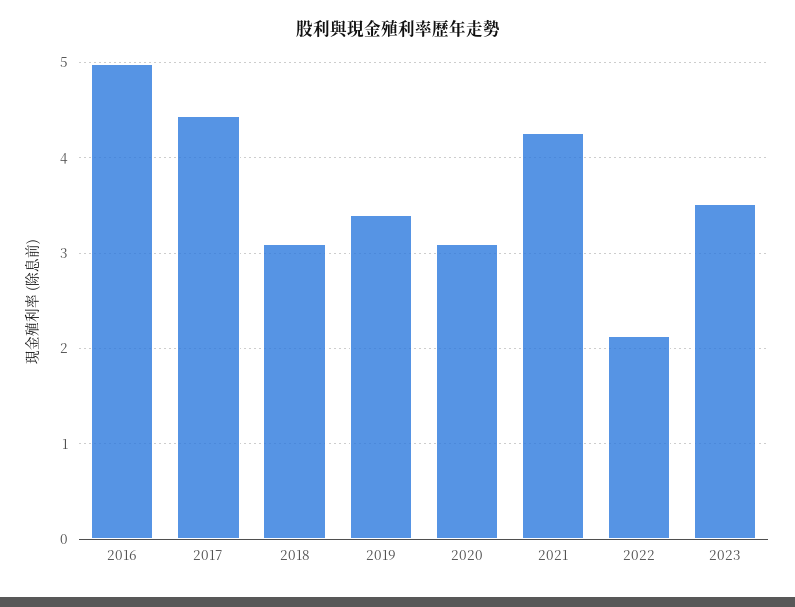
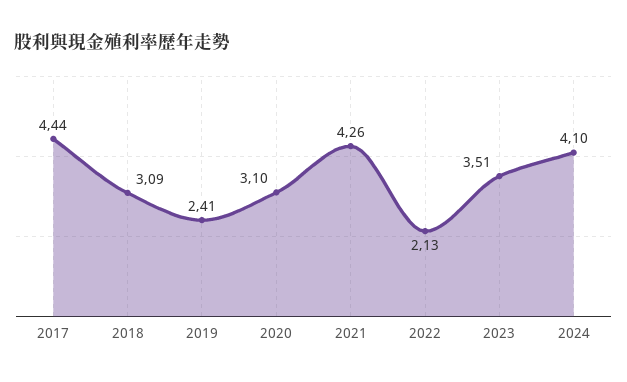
2016: 5 -> none
2019: 3.4 -> 2.41
2024: none -> 4.1

